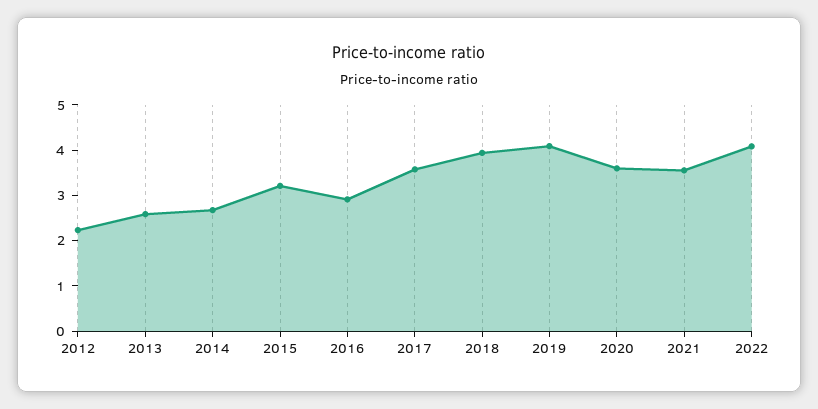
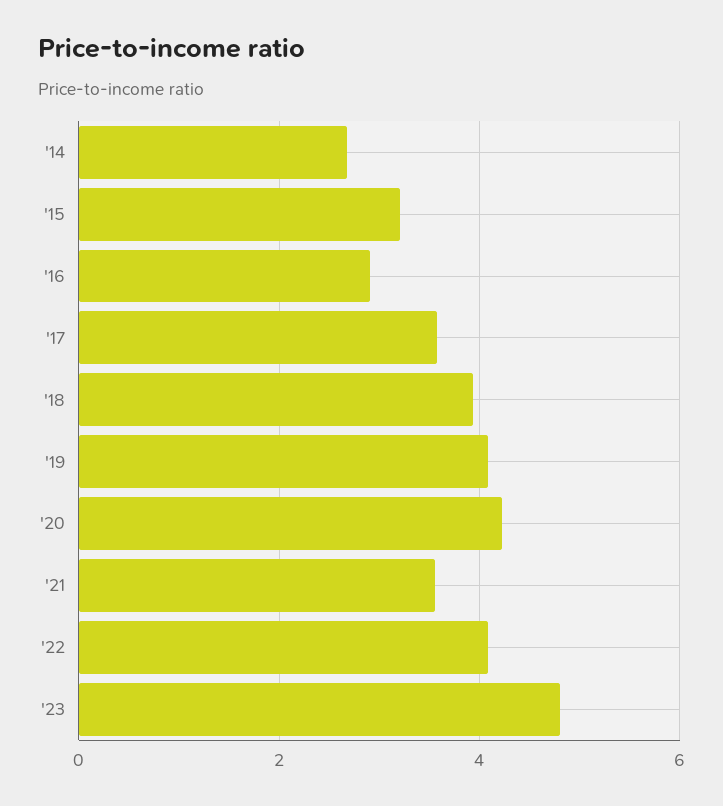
2012: 2.2 -> none
2013: 2.6 -> none
2020: 3.6 -> 4.2
'23: none -> 4.8

